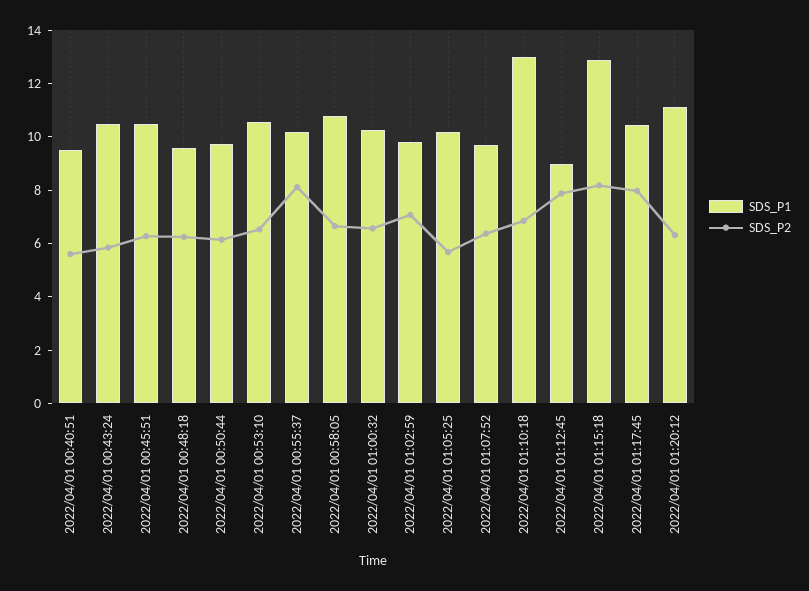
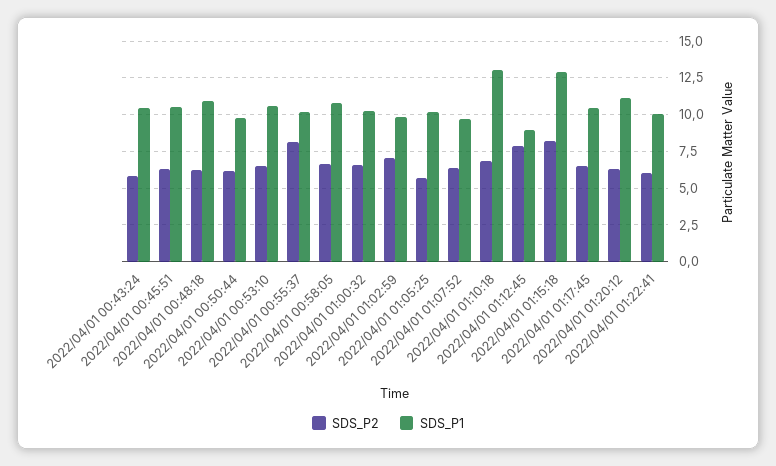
SDS_P1, 2022/04/01 00:40:51: 9.5 -> none
SDS_P2, 2022/04/01 00:40:51: 5.5 -> none
SDS_P1, 2022/04/01 00:48:18: 9.5 -> 11
SDS_P2, 2022/04/01 01:17:45: 8 -> 6.5
SDS_P2, 2022/04/01 01:22:41: none -> 6
SDS_P1, 2022/04/01 01:22:41: none -> 10

